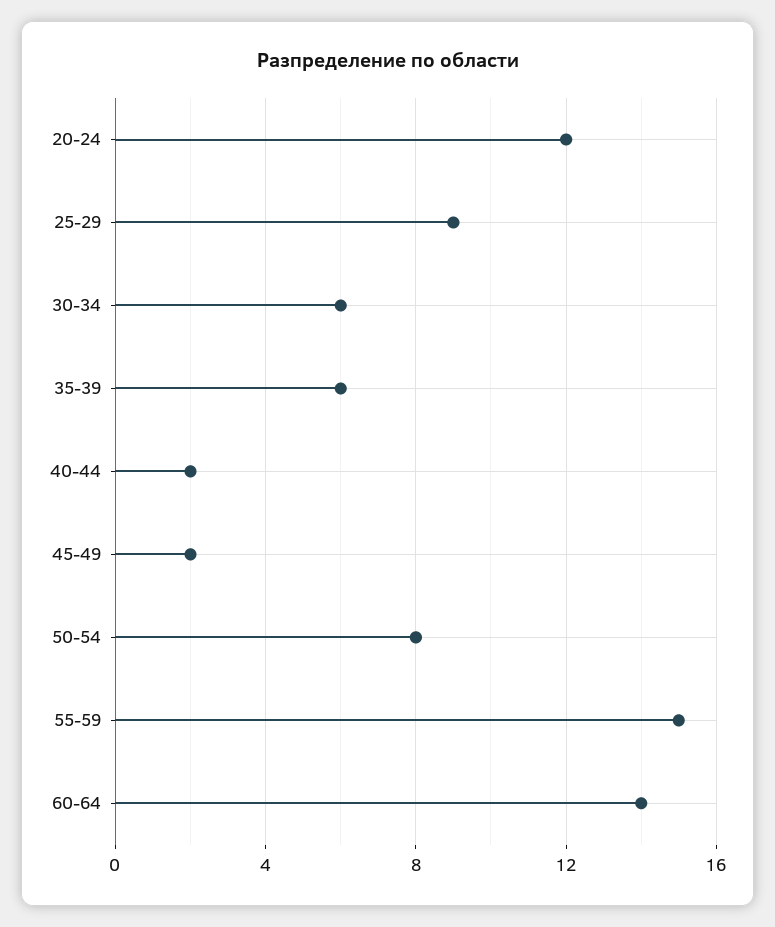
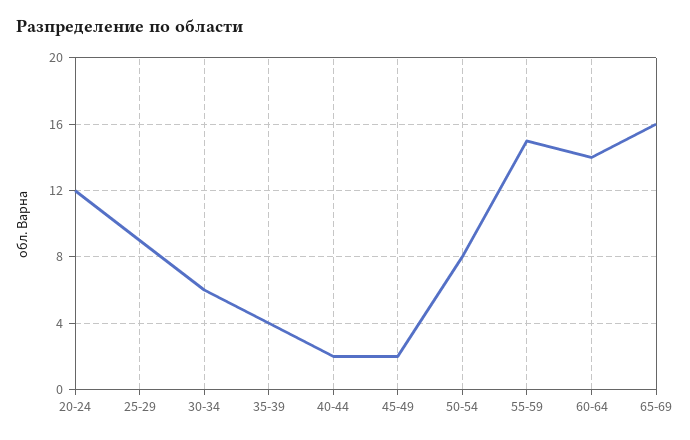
35-39: 6 -> 4
65-69: none -> 16

